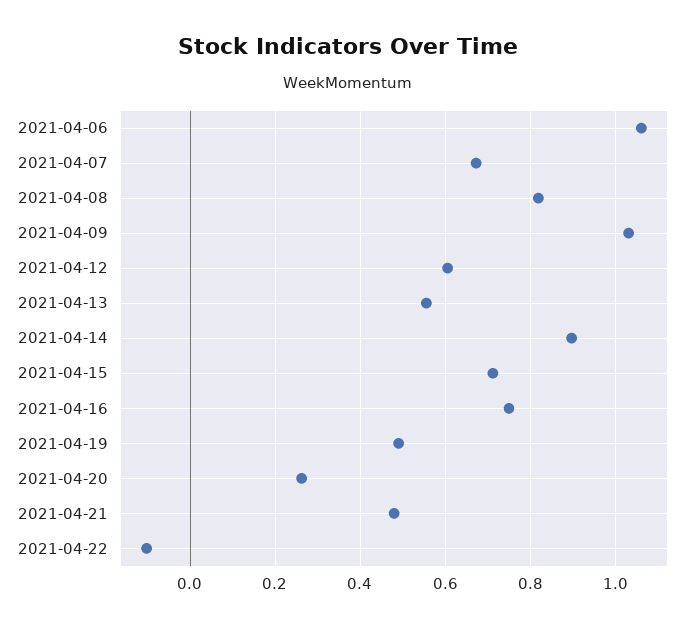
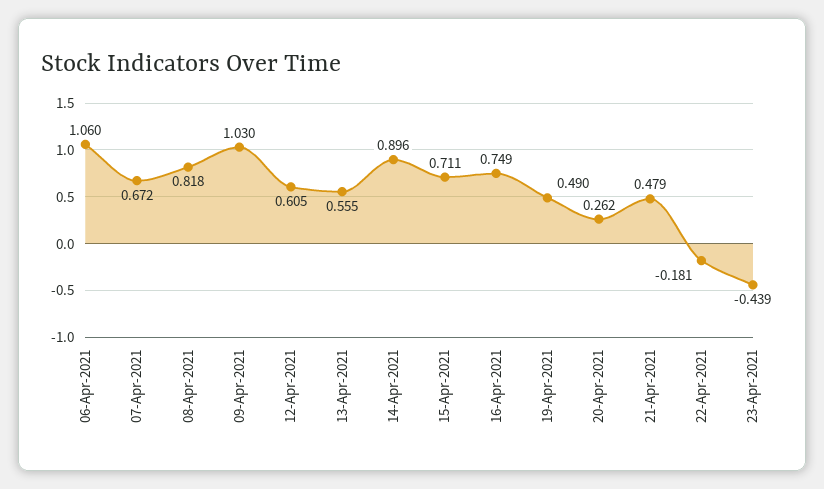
2021-04-22: -0.1 -> -0.181
23-Apr-2021: none -> -0.439

